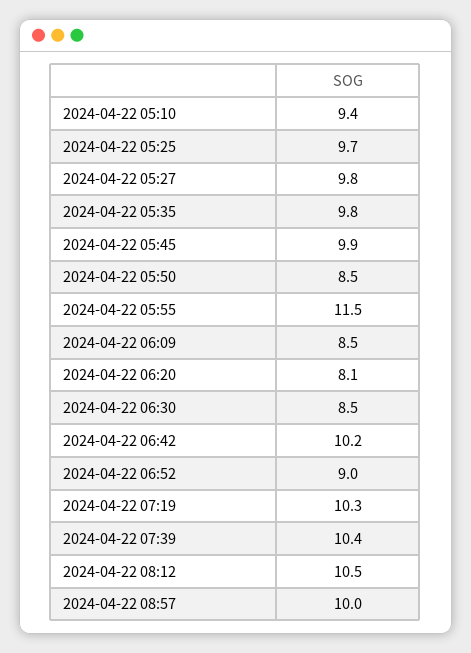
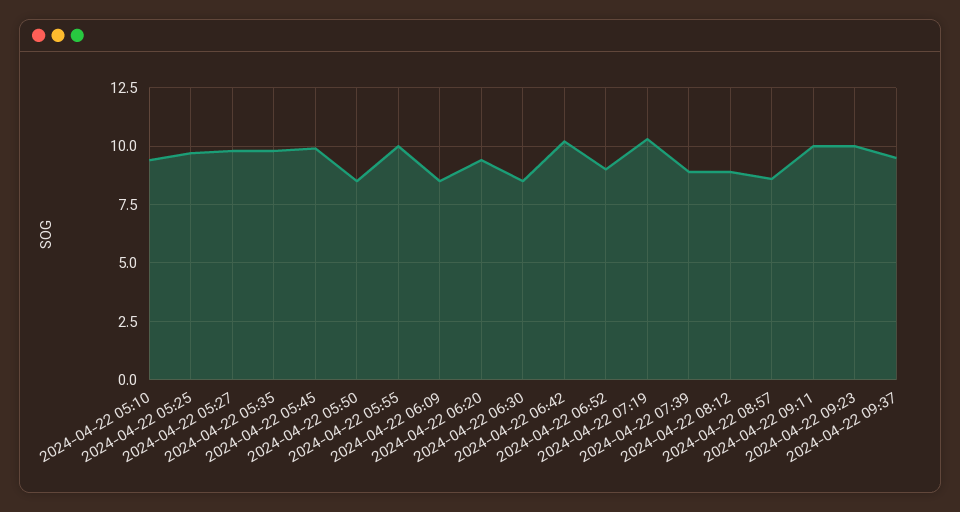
2024-04-22 05:55: 11.5 -> 10
2024-04-22 06:20: 8.1 -> 9.5
2024-04-22 07:39: 10.4 -> 9
2024-04-22 08:12: 10.5 -> 9
2024-04-22 08:57: 10 -> 8.5
2024-04-22 09:11: none -> 10
2024-04-22 09:23: none -> 10
2024-04-22 09:37: none -> 9.5

